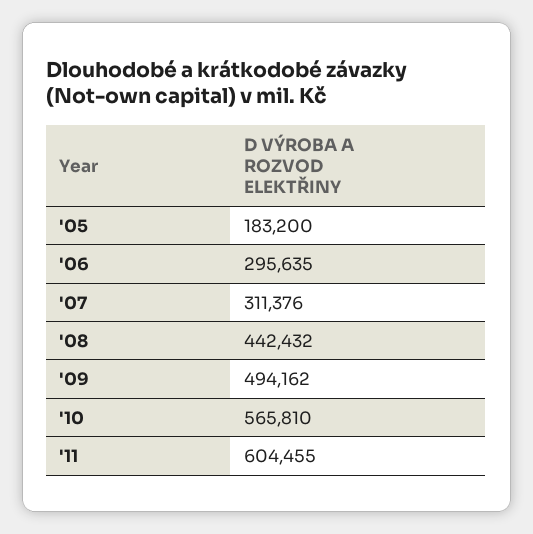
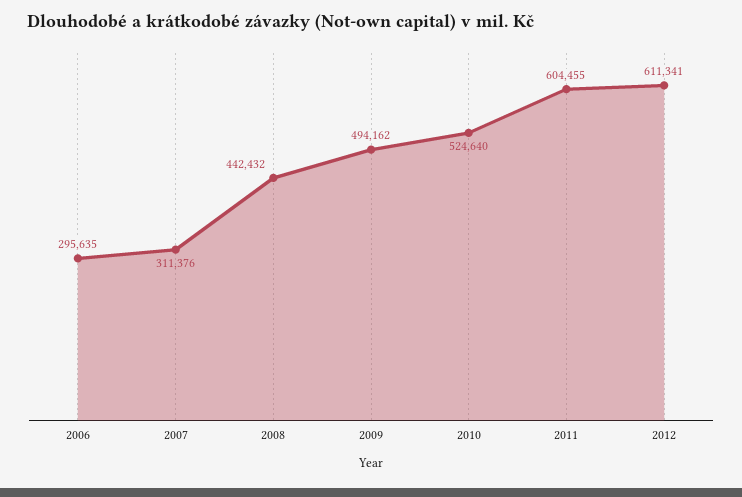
'05: 183200 -> none
'10: 565810 -> 524640
2012: none -> 611341

